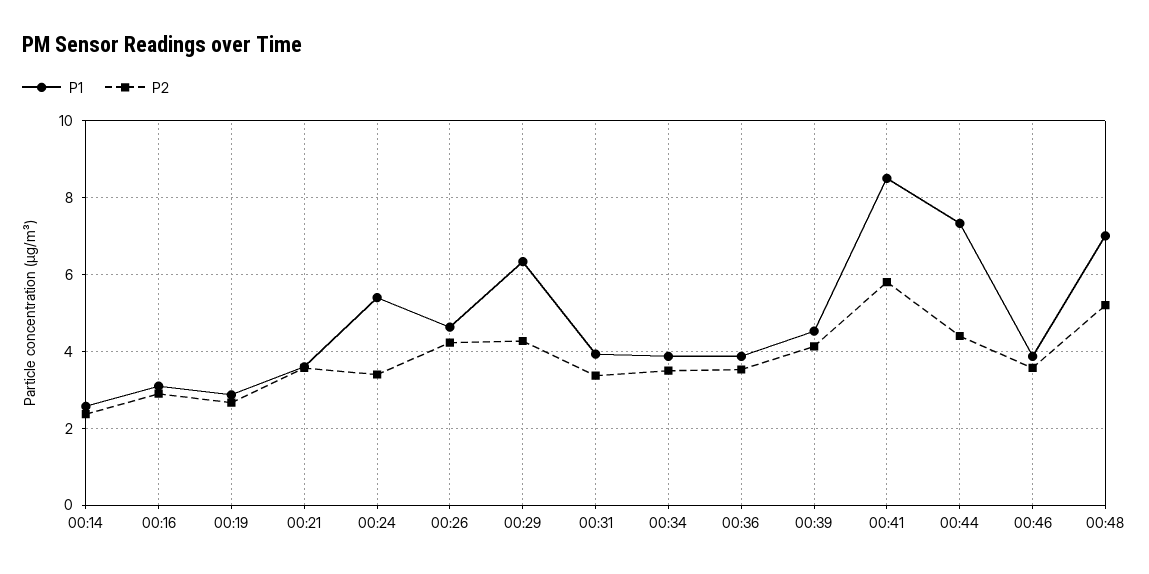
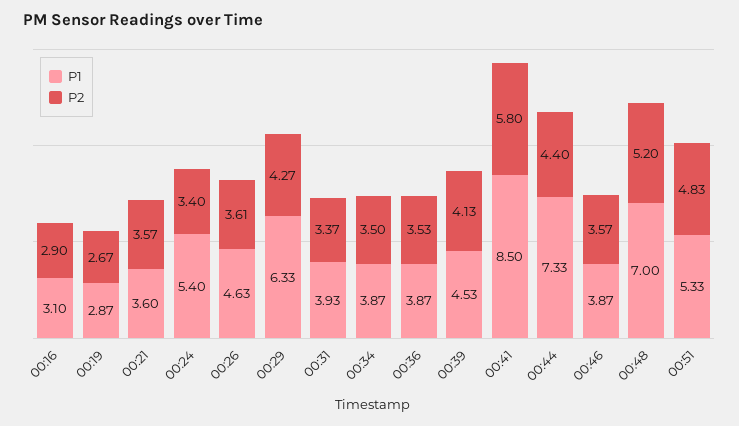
P1, 00:14: 2.6 -> none
P2, 00:14: 2.4 -> none
P2, 00:26: 4.2 -> 3.61
P1, 00:51: none -> 5.33
P2, 00:51: none -> 4.83

